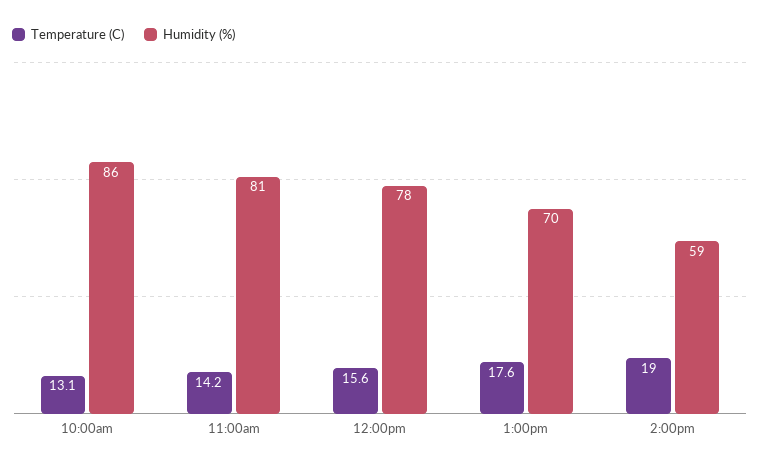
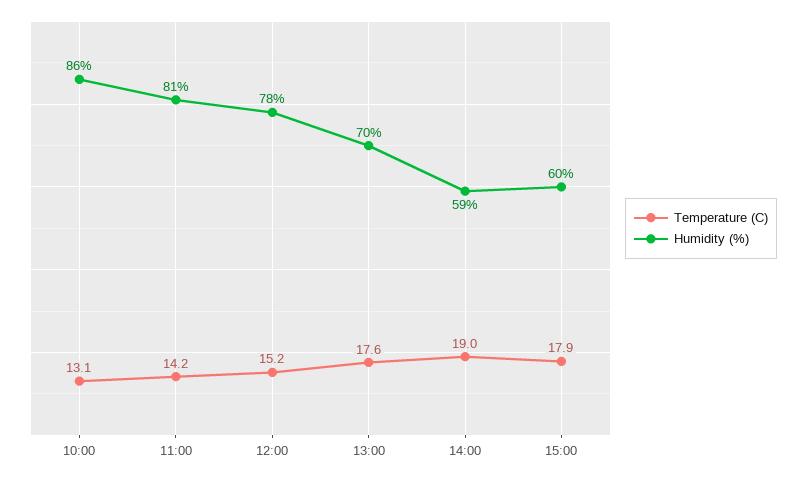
Temperature (C), 12:00pm: 15.6 -> 15.2
Temperature (C), 15:00: none -> 17.9
Humidity (%), 15:00: none -> 60

